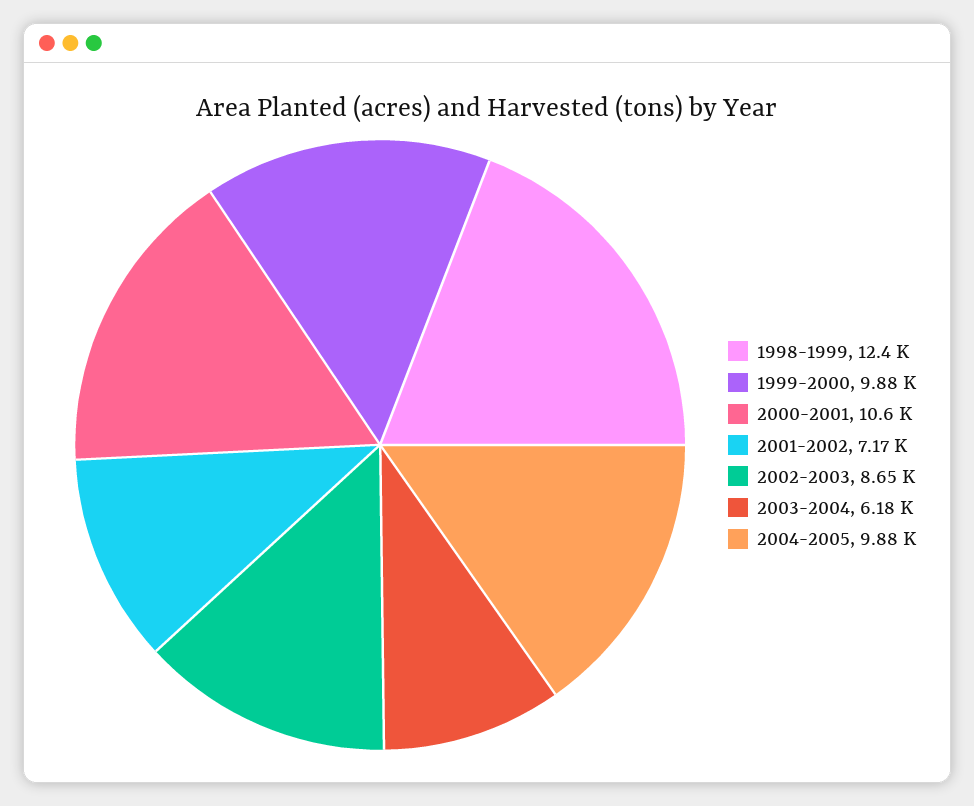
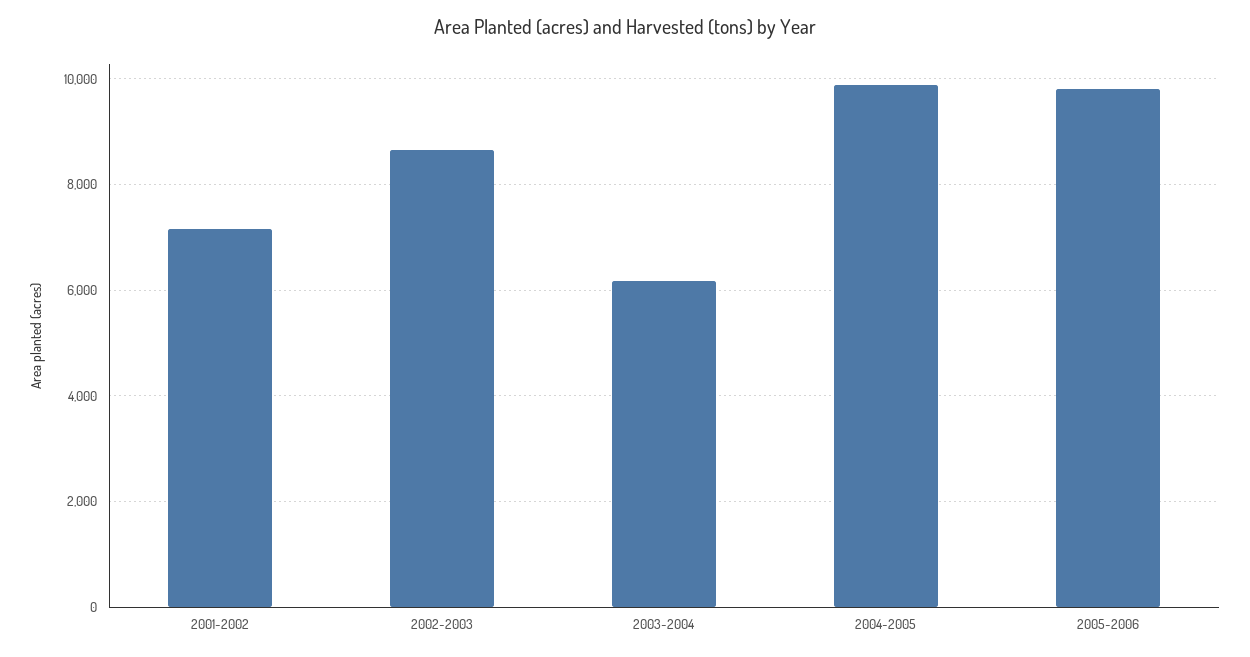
1998-1999: 12400 -> none
1999-2000: 9880 -> none
2000-2001: 10600 -> none
2005-2006: none -> 9800

